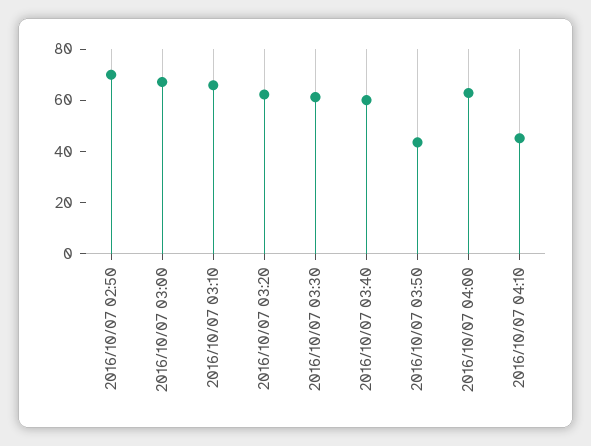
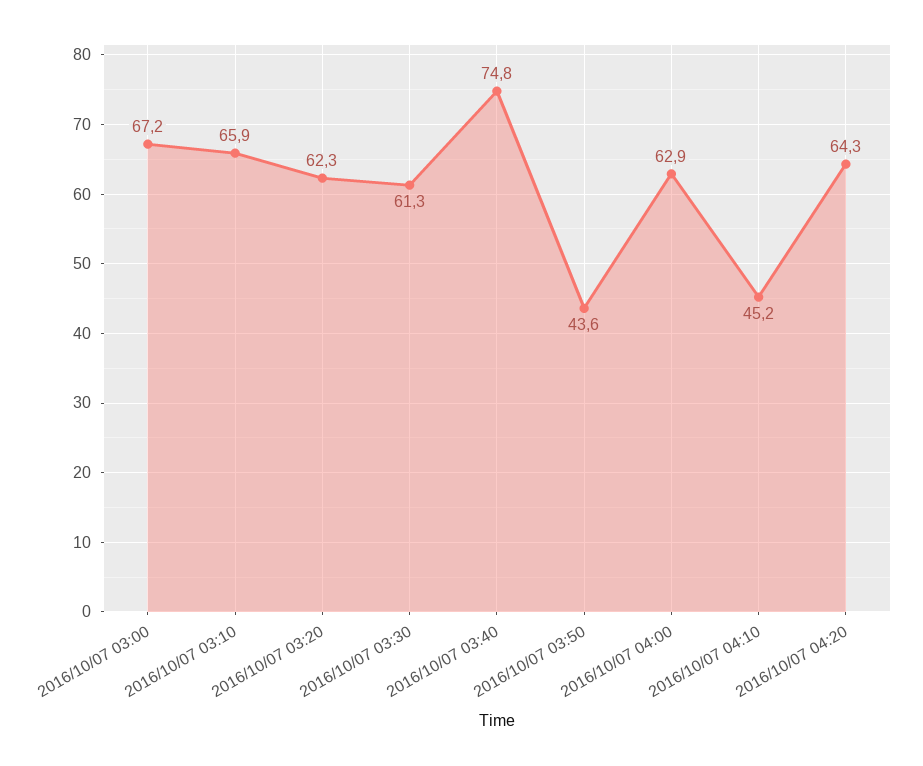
2016/10/07 02:50: 70 -> none
2016/10/07 03:40: 60 -> 74.8
2016/10/07 04:20: none -> 64.3

